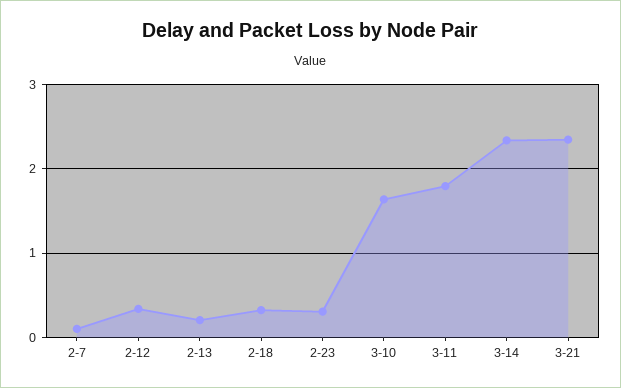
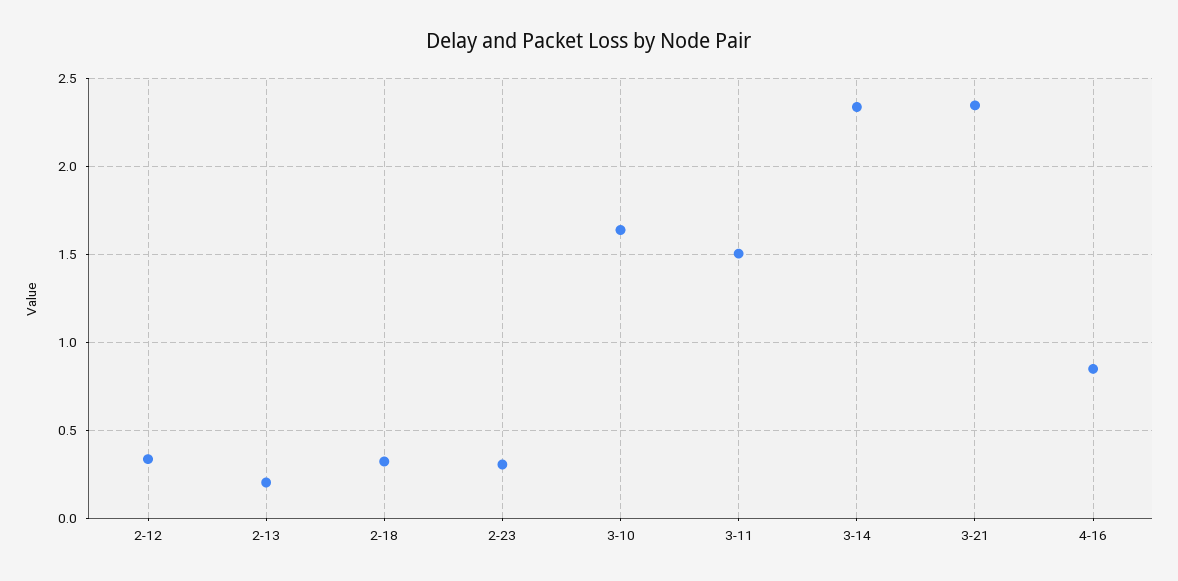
2-7: 0.1 -> none
3-11: 1.8 -> 1.5
4-16: none -> 0.85

